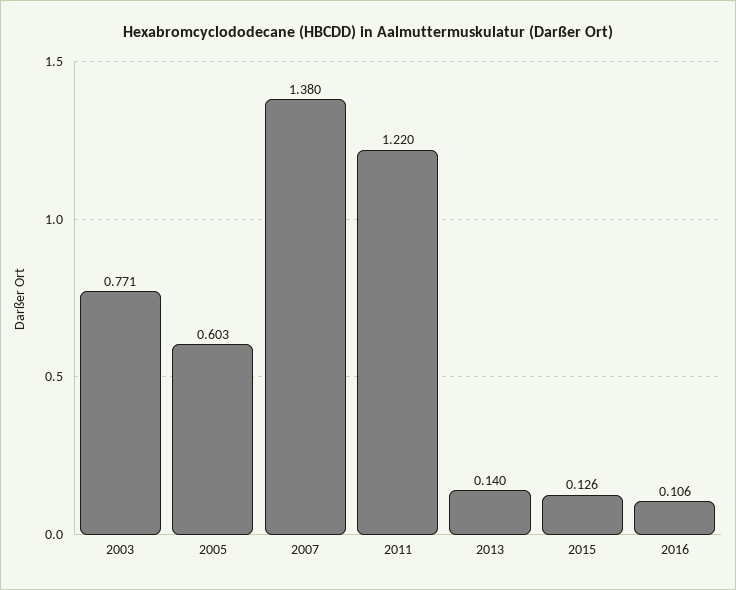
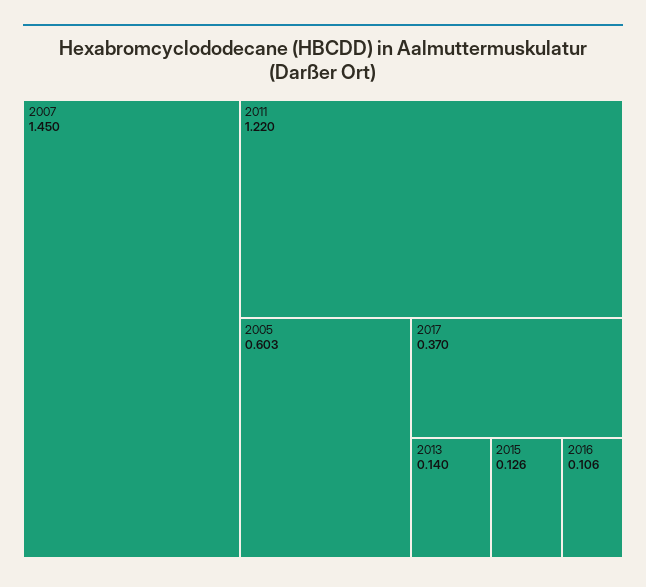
2003: 0.771 -> none
2007: 1.38 -> 1.45
2017: none -> 0.37

